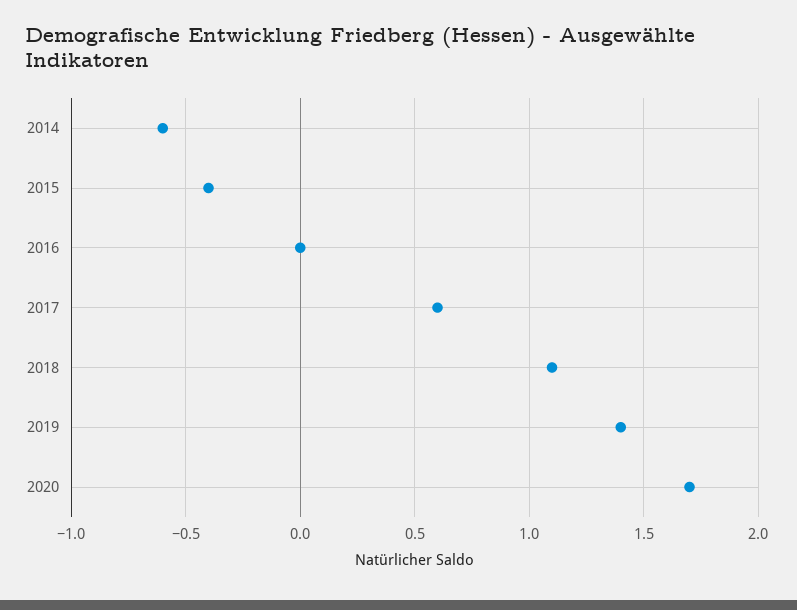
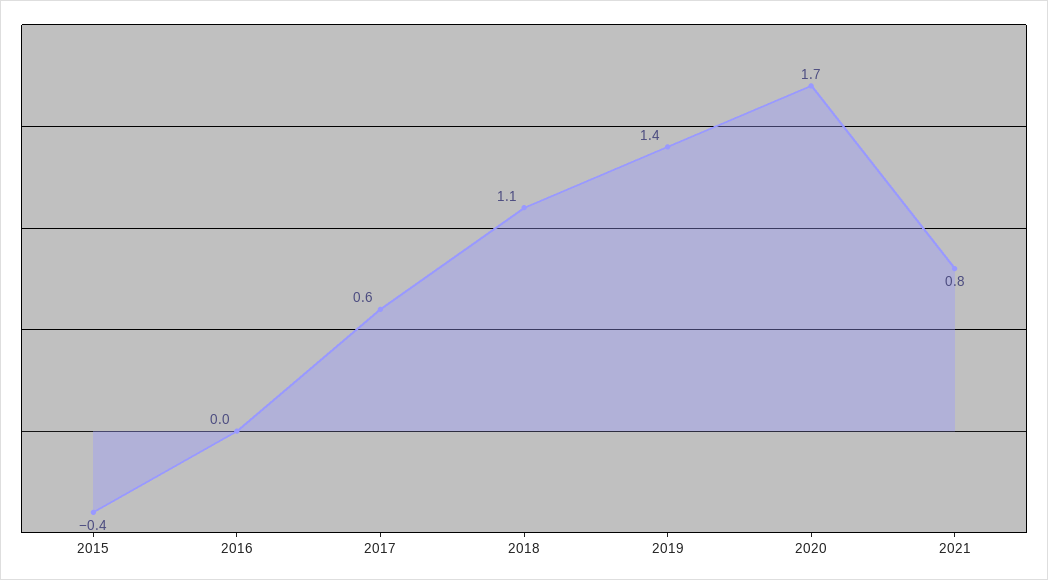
2014: -0.6 -> none
2021: none -> 0.8

